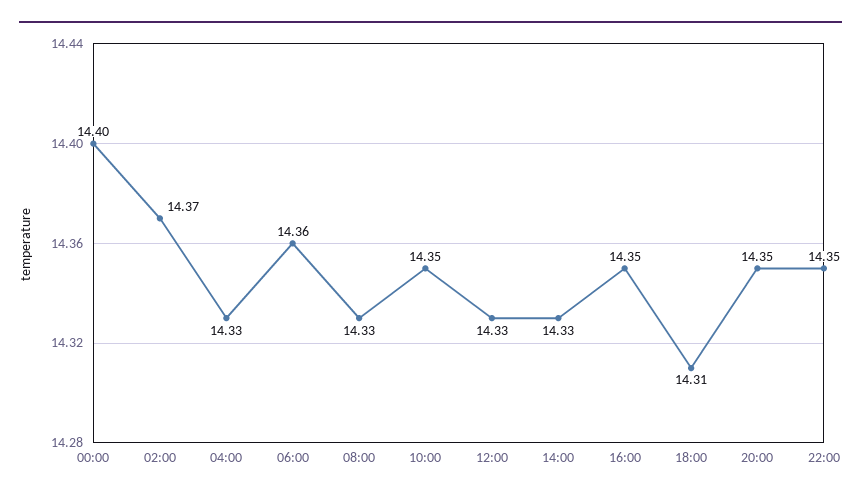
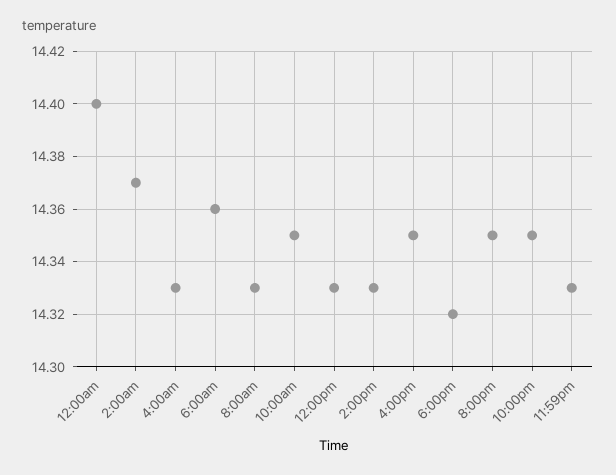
18:00: 14.31 -> 14.32
11:59pm: none -> 14.33

